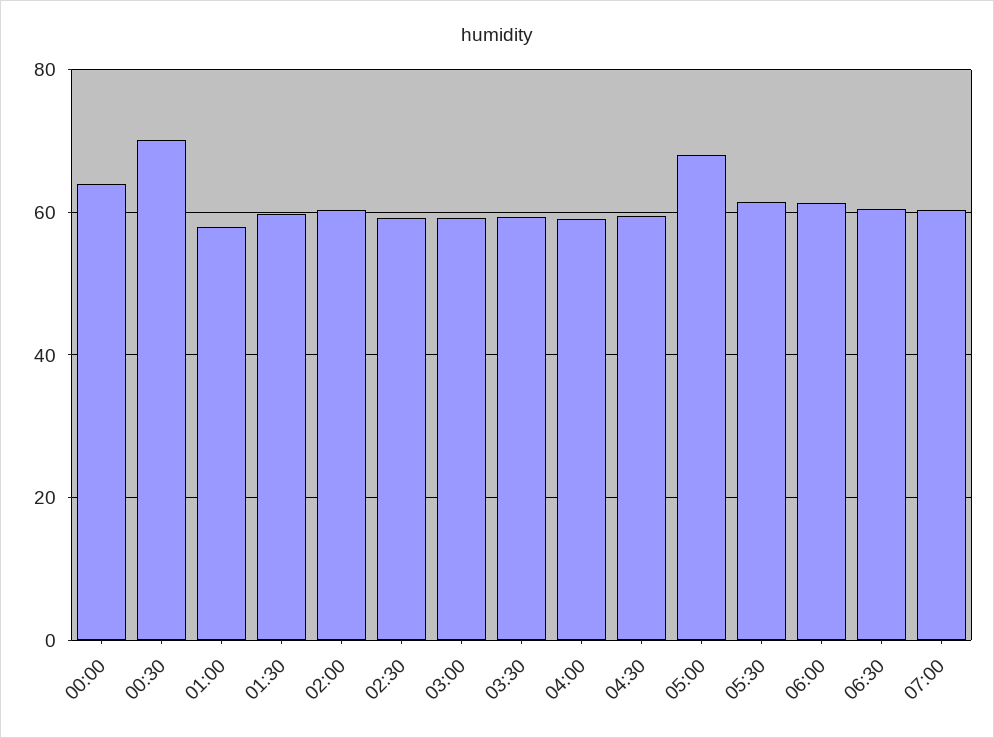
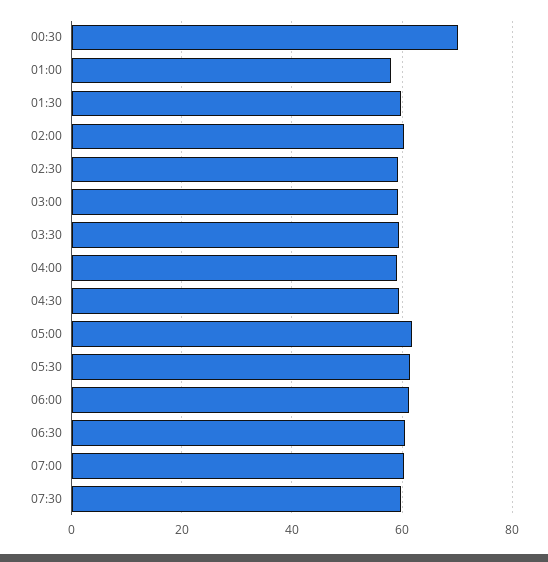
00:00: 64 -> none
05:00: 68 -> 62
07:30: none -> 60

